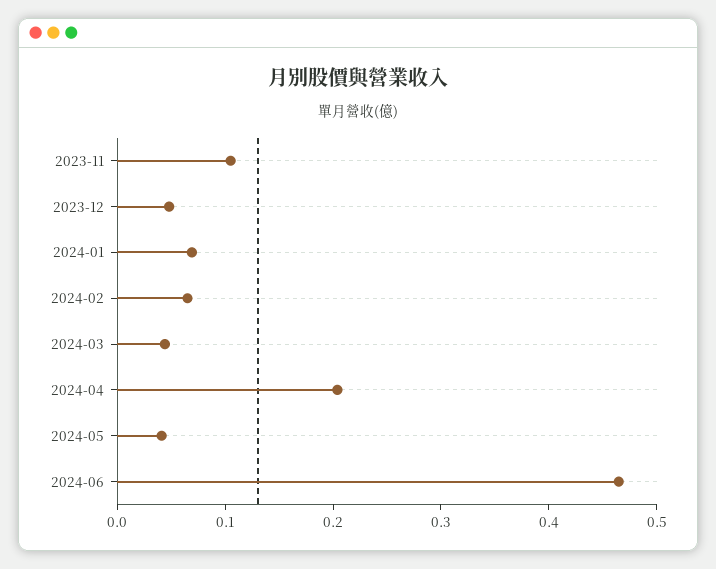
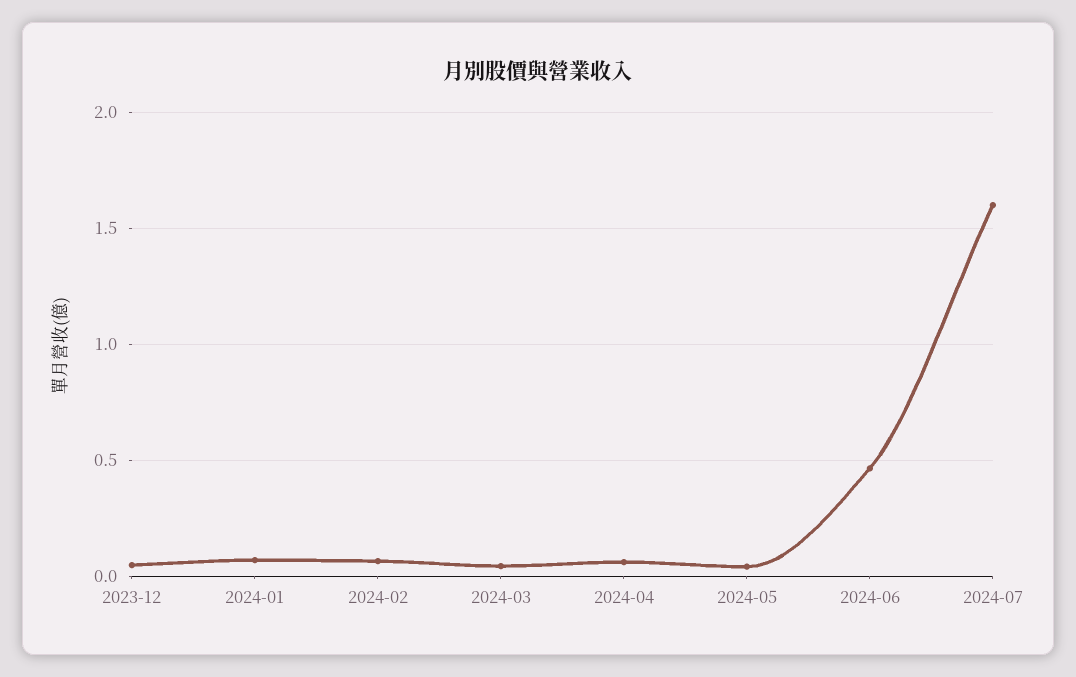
2023-11: 0.1 -> none
2024-04: 0.2 -> 0.05
2024-07: none -> 1.6

